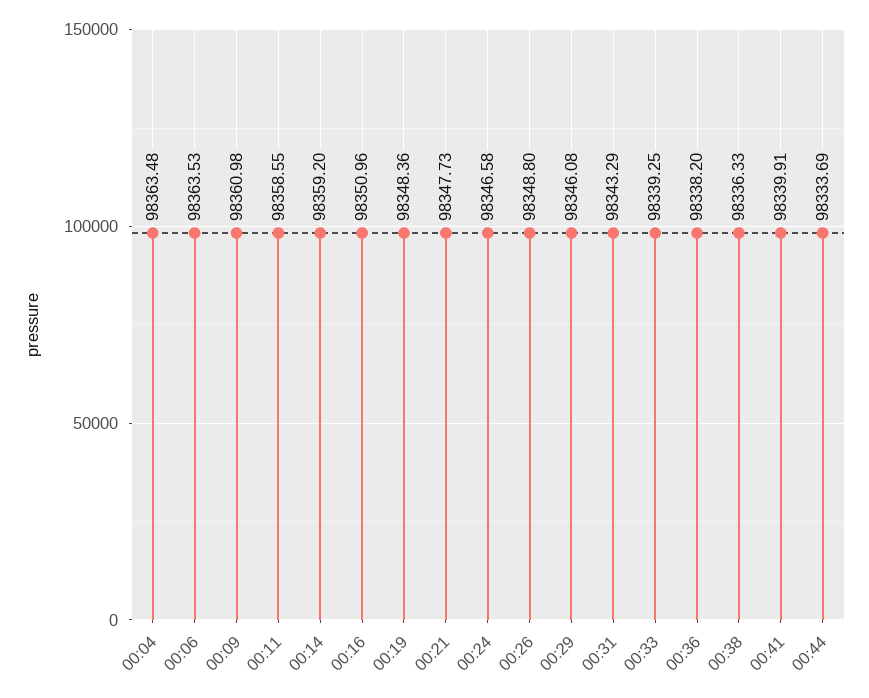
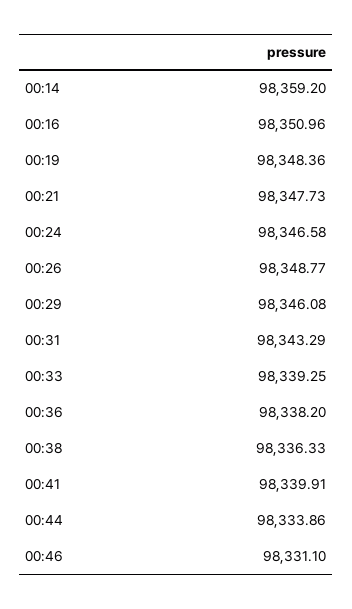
00:04: 98363.48 -> none
00:06: 98363.53 -> none
00:09: 98360.98 -> none
00:11: 98358.55 -> none
00:26: 98348.8 -> 98348.77
00:44: 98333.69 -> 98333.86
00:46: none -> 98331.1

